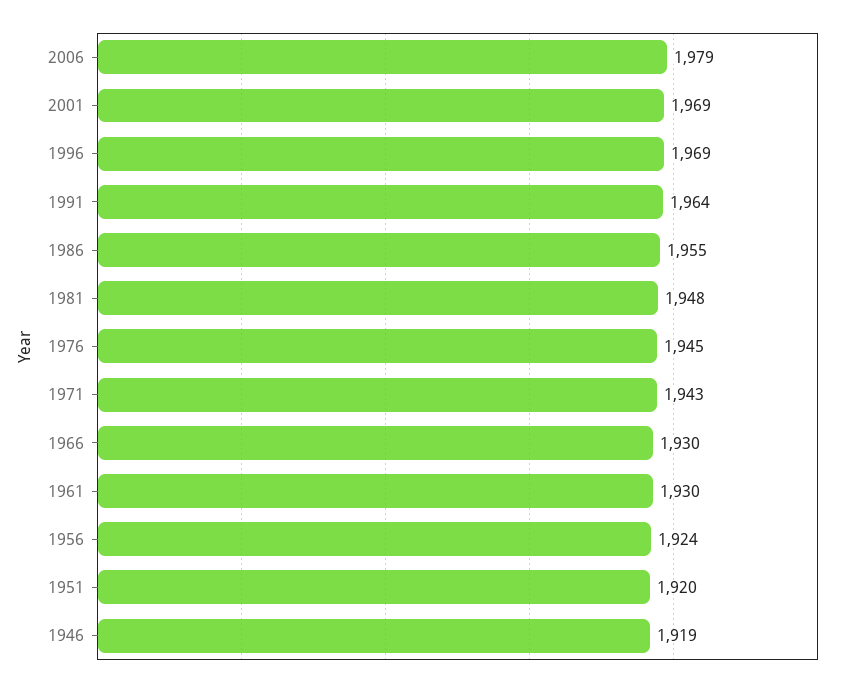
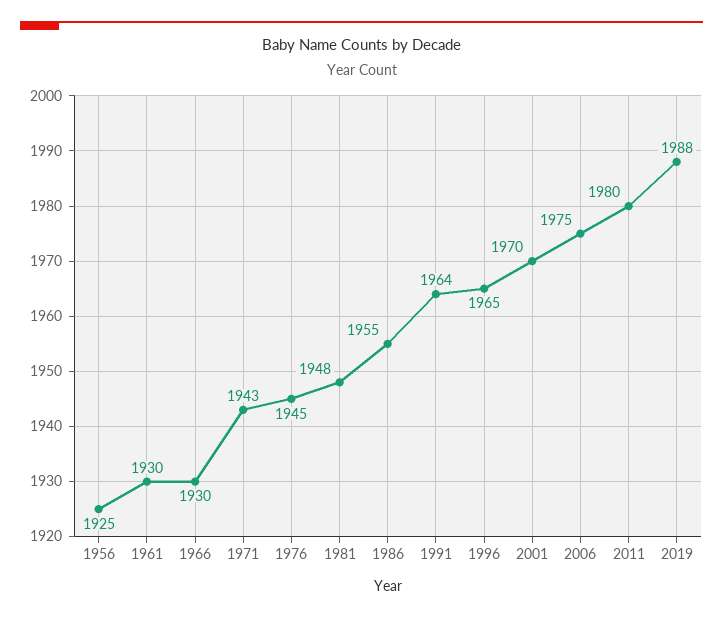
2006: 1979 -> 1975
2001: 1969 -> 1970
1996: 1969 -> 1965
1956: 1924 -> 1925
1951: 1920 -> none
1946: 1919 -> none
2011: none -> 1980
2019: none -> 1988

